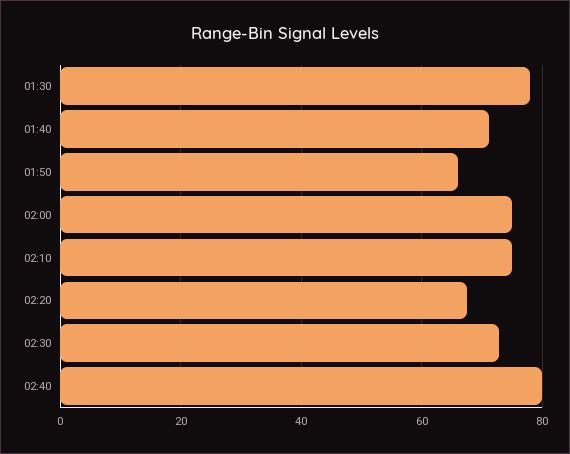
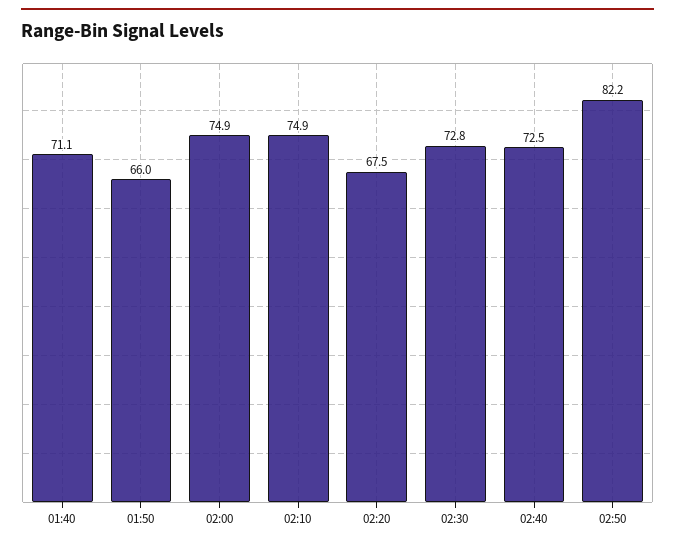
01:30: 78 -> none
02:40: 80 -> 72.5
02:50: none -> 82.2

